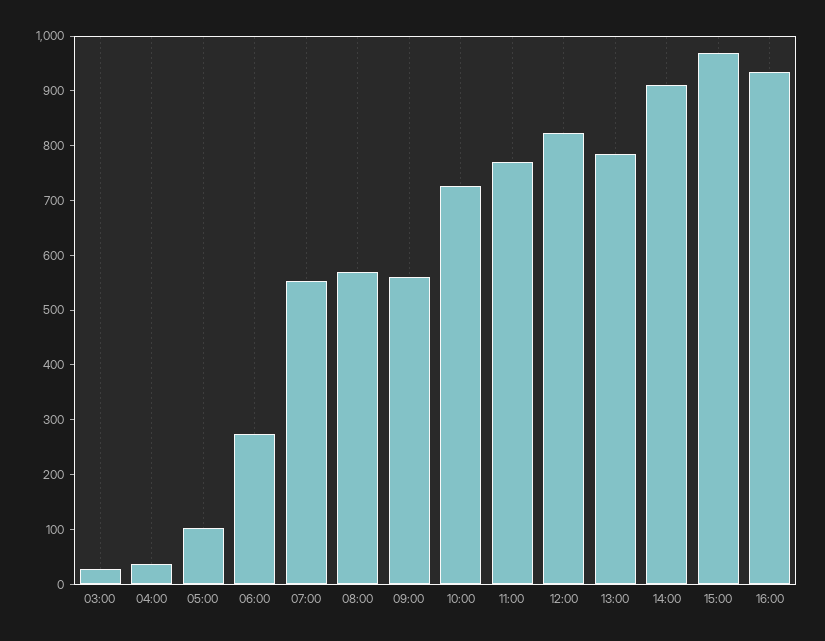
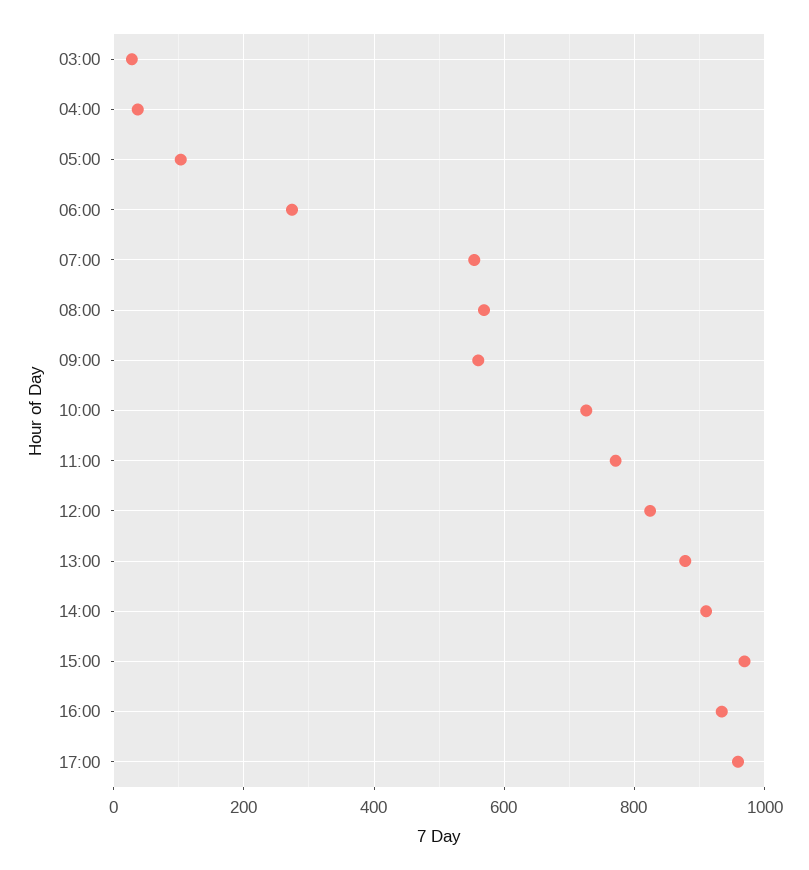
13:00: 780 -> 880
17:00: none -> 960

